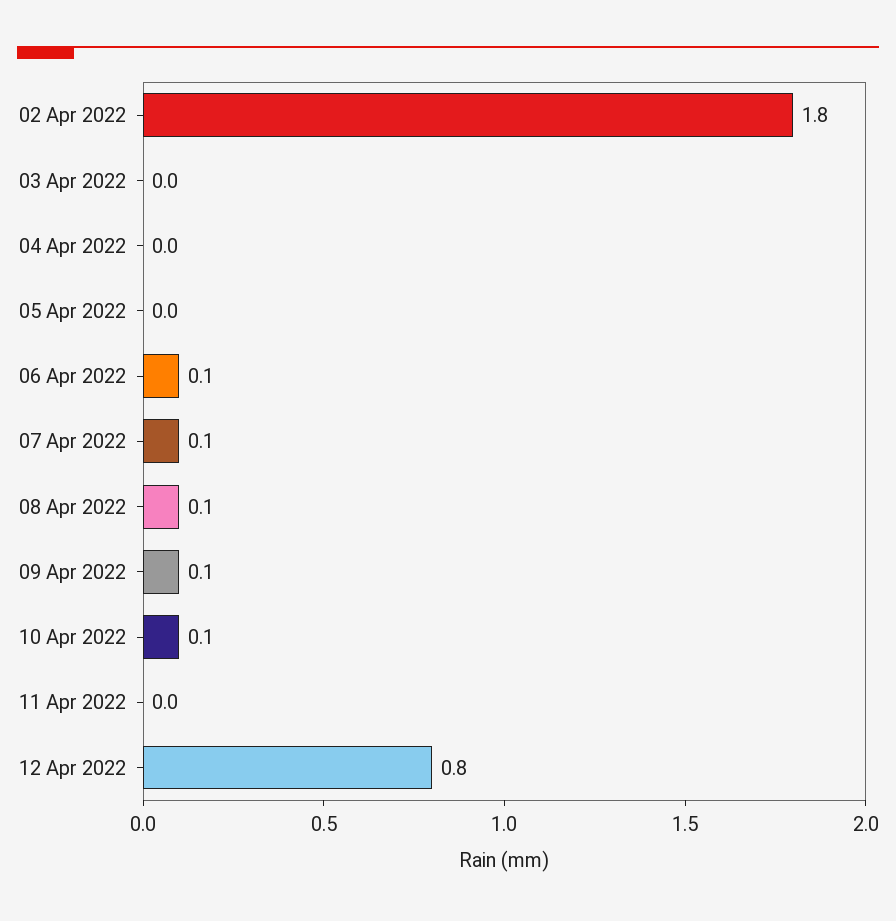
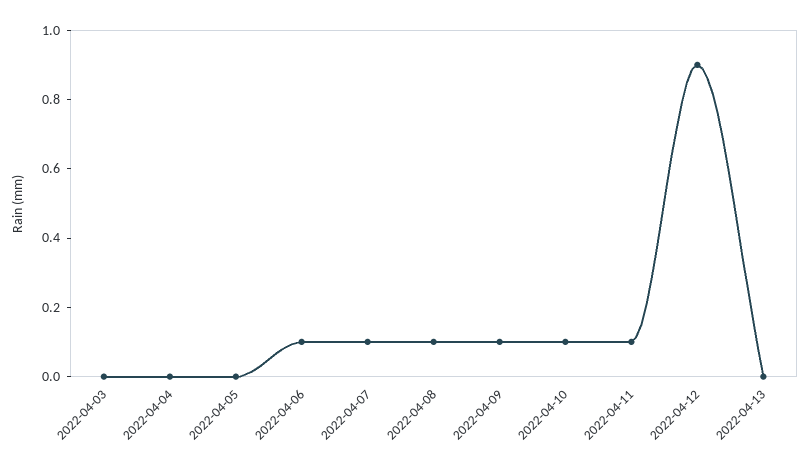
02 Apr 2022: 1.8 -> none
11 Apr 2022: 0 -> 0.1
12 Apr 2022: 0.8 -> 0.9
2022-04-13: none -> 0

